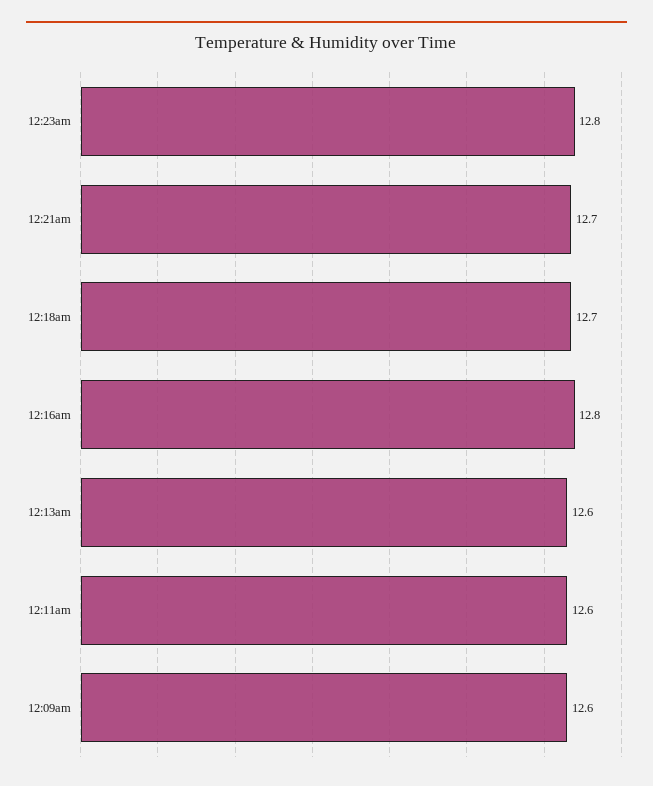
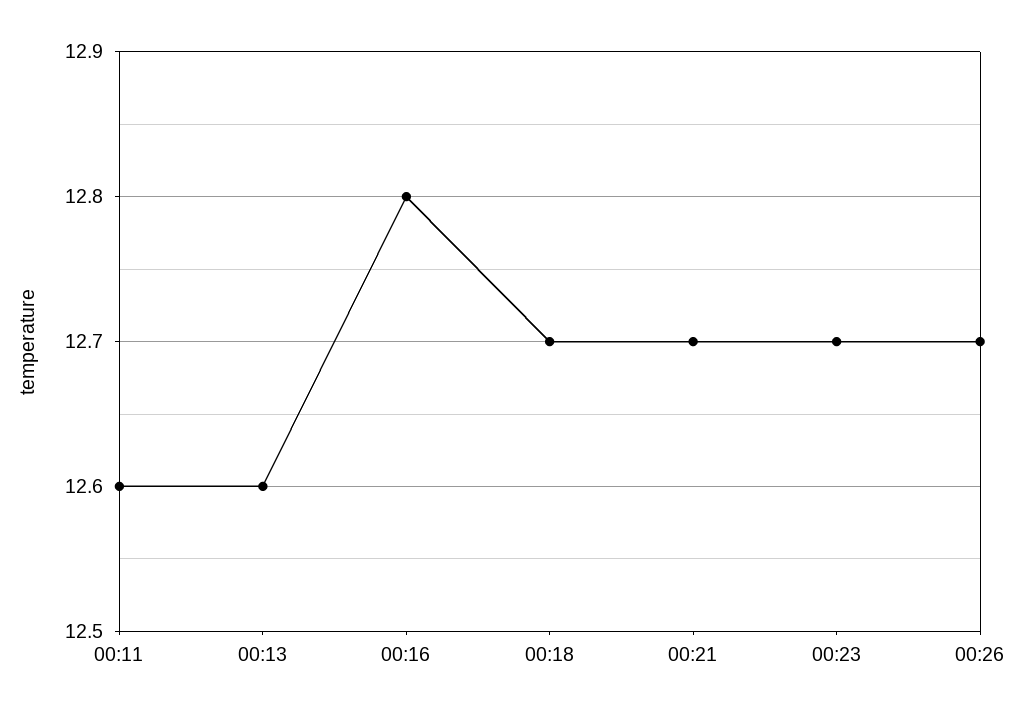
12:23am: 12.8 -> 12.7
12:09am: 12.6 -> none
00:26: none -> 12.7

